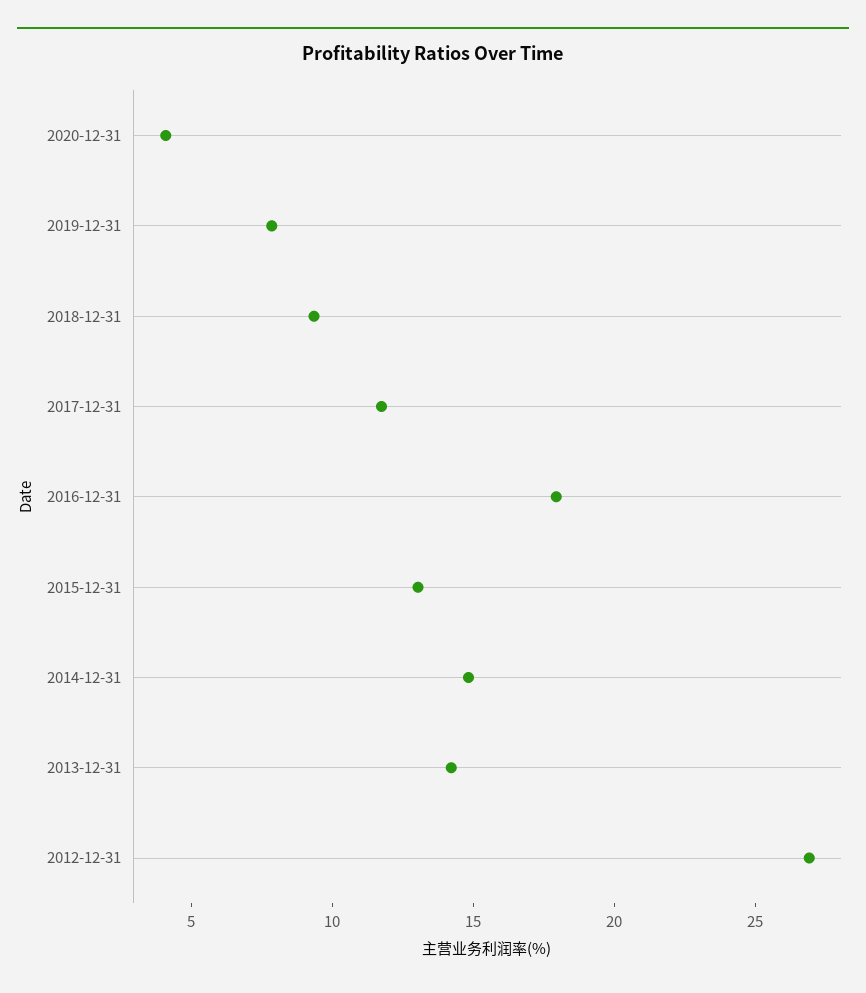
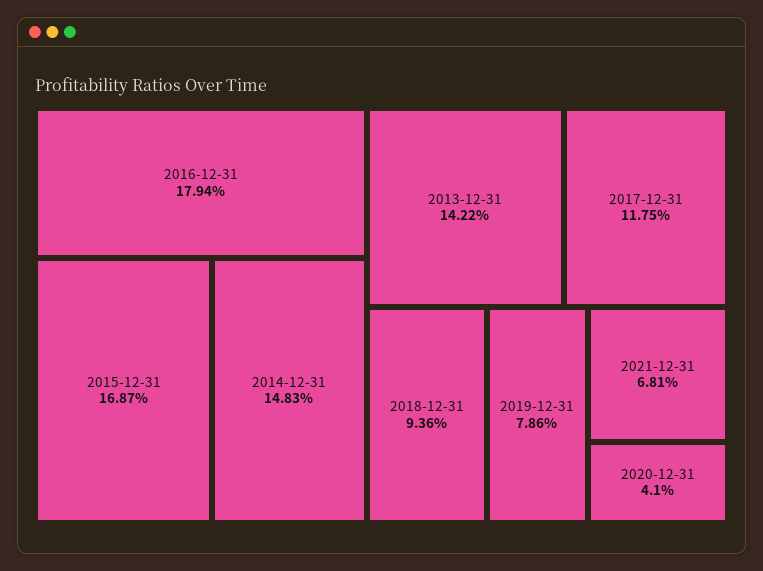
2015-12-31: 13 -> 16.87
2012-12-31: 27 -> none
2021-12-31: none -> 6.81

